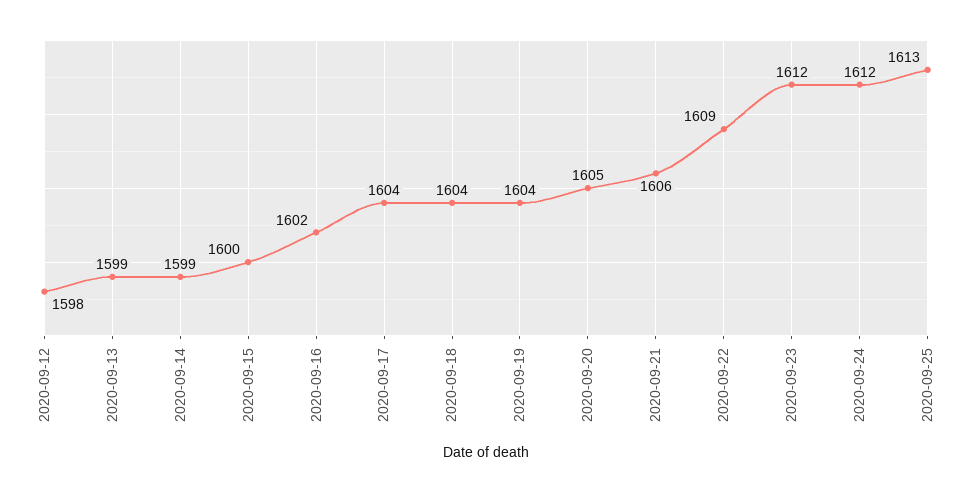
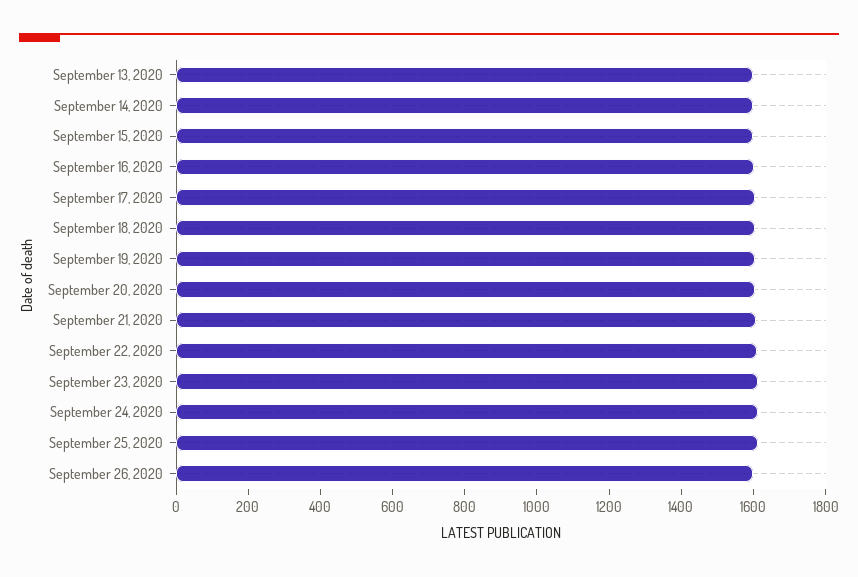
2020-09-12: 1598 -> none
September 26, 2020: none -> 1600

